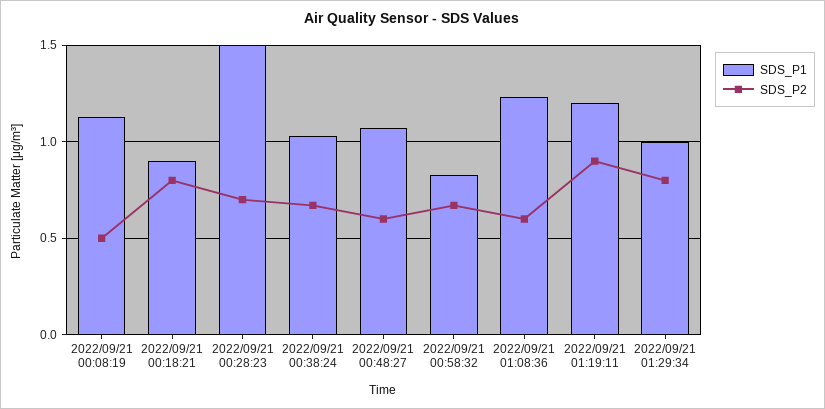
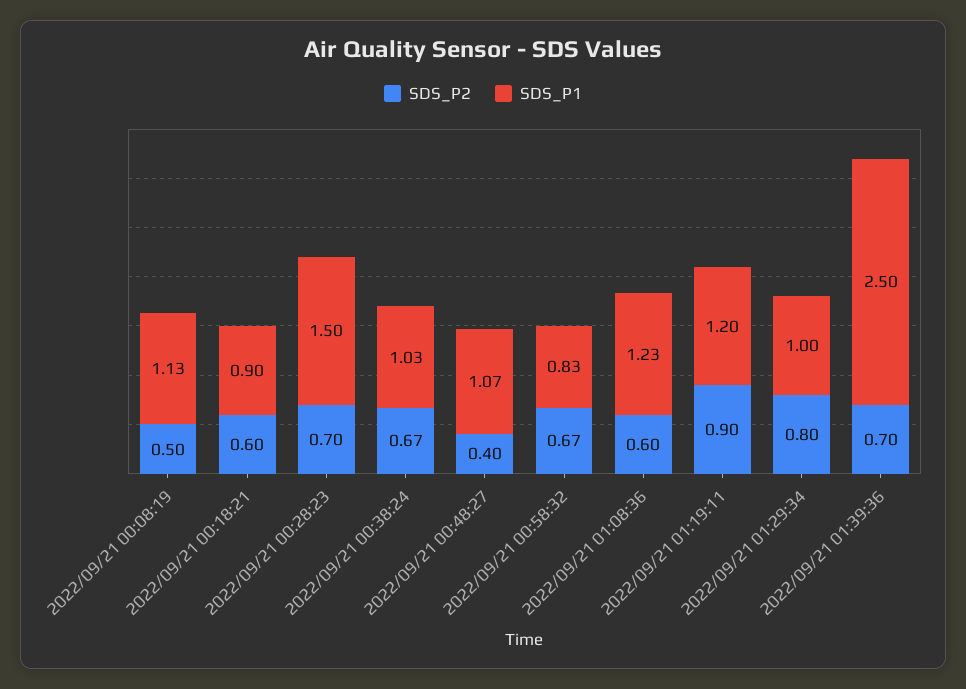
SDS_P2, 2022/09/21 00:18:21: 0.8 -> 0.6
SDS_P2, 2022/09/21 00:48:27: 0.6 -> 0.4
SDS_P2, 2022/09/21 01:39:36: none -> 0.7
SDS_P1, 2022/09/21 01:39:36: none -> 2.5

